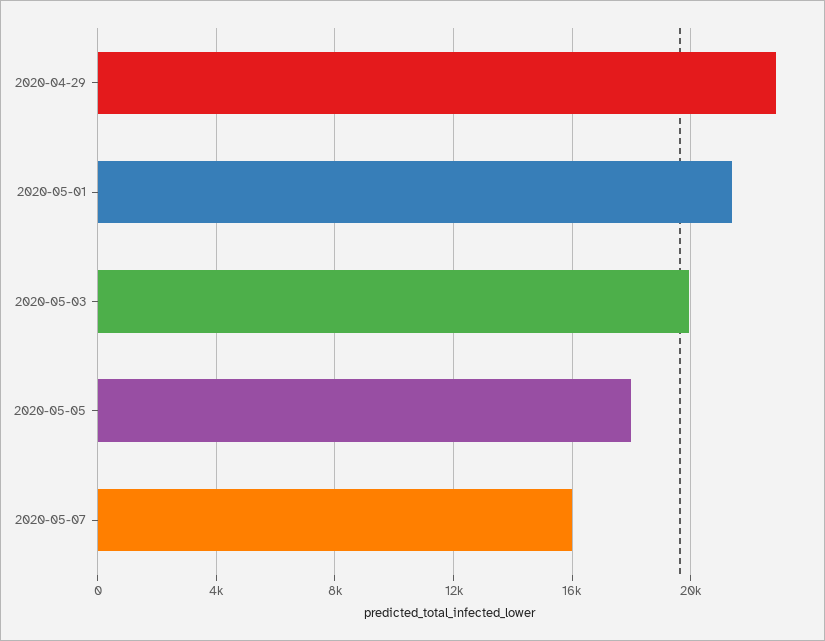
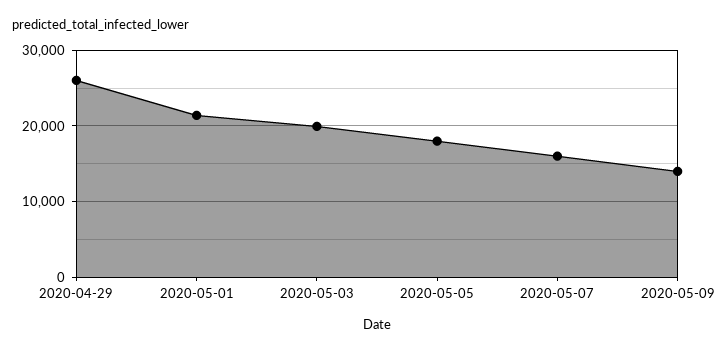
2020-04-29: 23000 -> 26000
2020-05-09: none -> 14000

